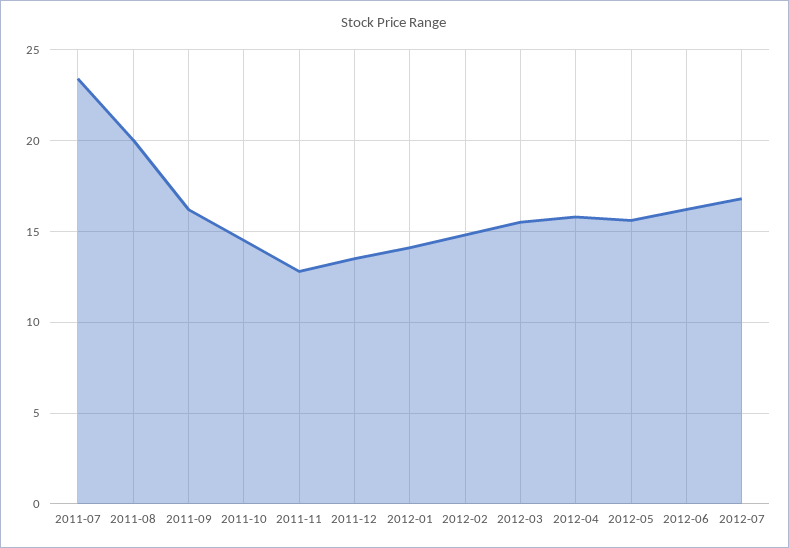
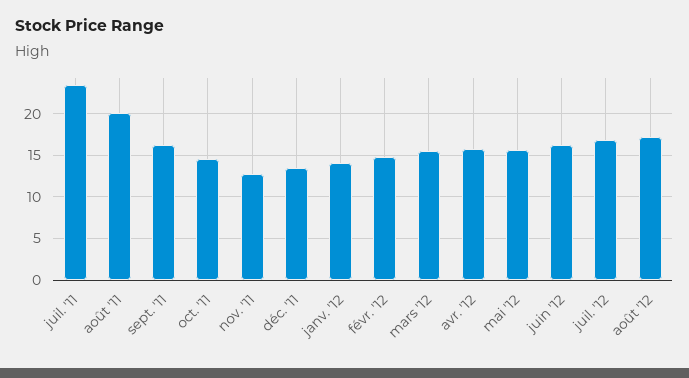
août '12: none -> 17

